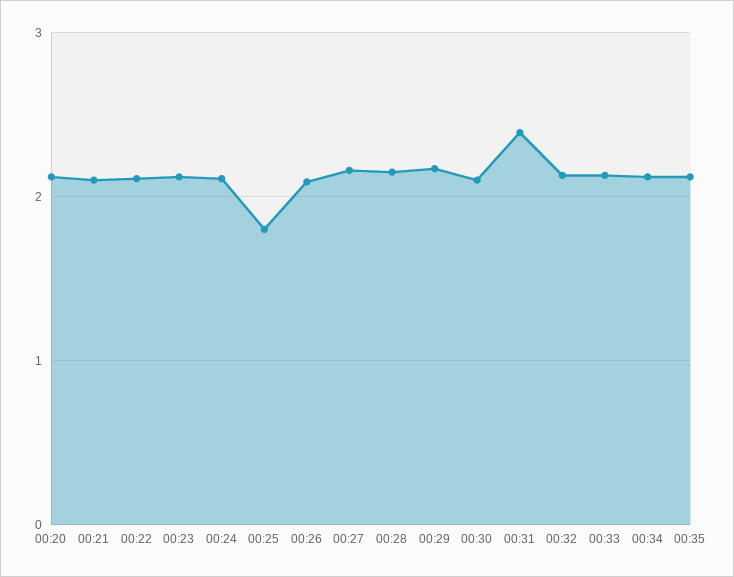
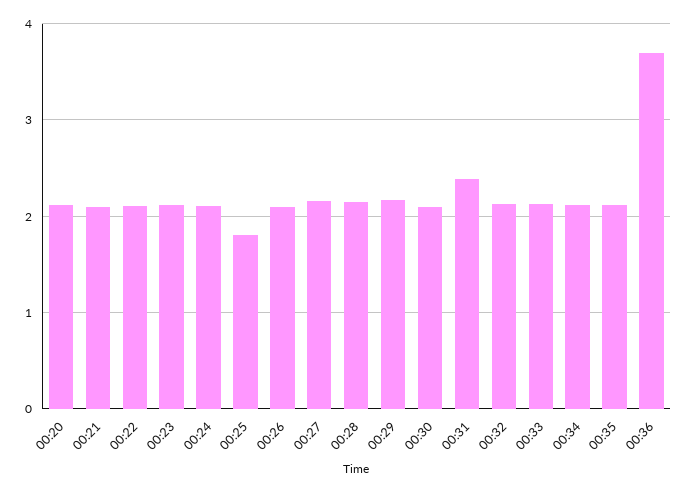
00:36: none -> 3.7

